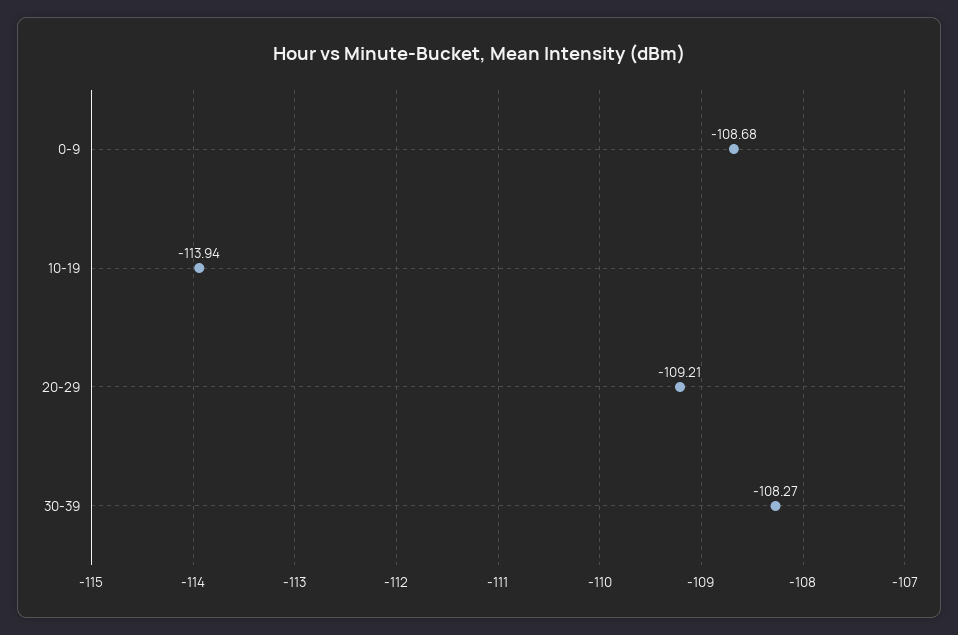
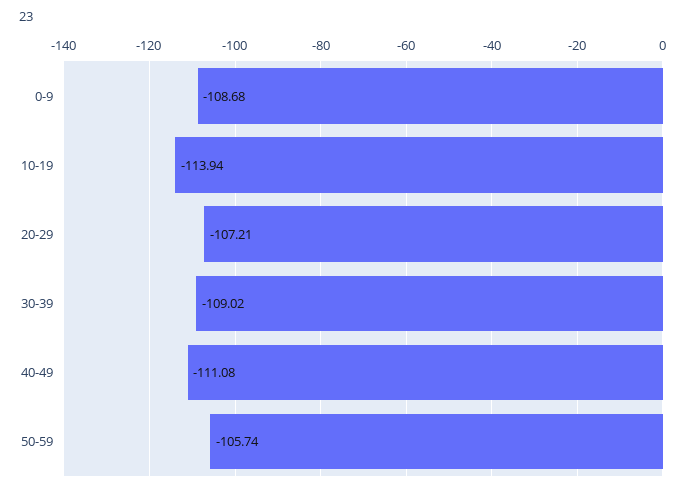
20-29: -109.21 -> -107.21
30-39: -108.27 -> -109.02
40-49: none -> -111.08
50-59: none -> -105.74

